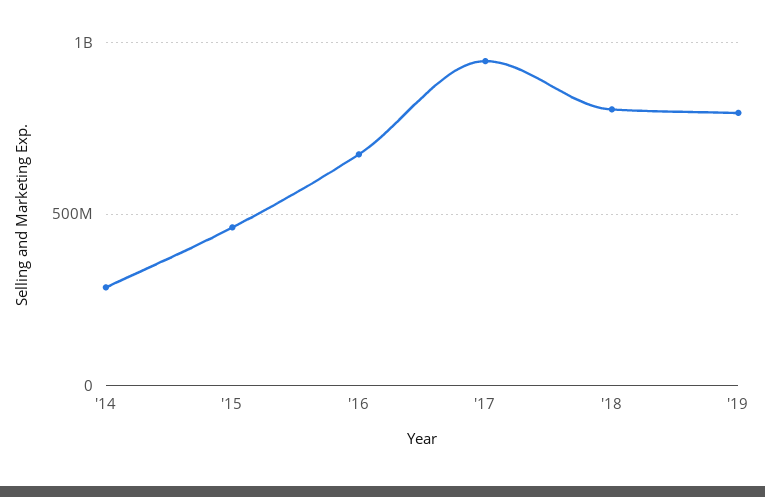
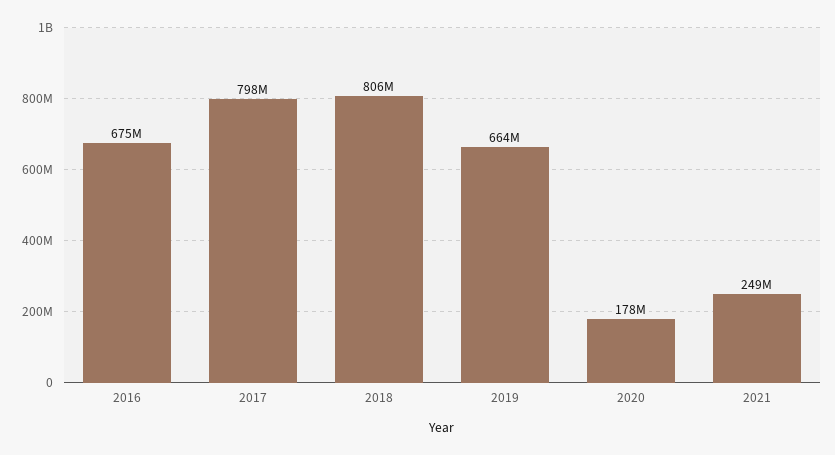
'14: 300000000 -> none
'15: 450000000 -> none
'17: 950000000 -> 798000000
'19: 800000000 -> 664000000
2020: none -> 178000000
2021: none -> 249000000

